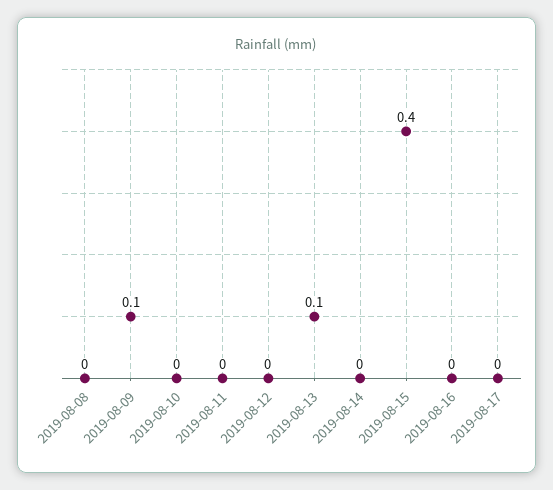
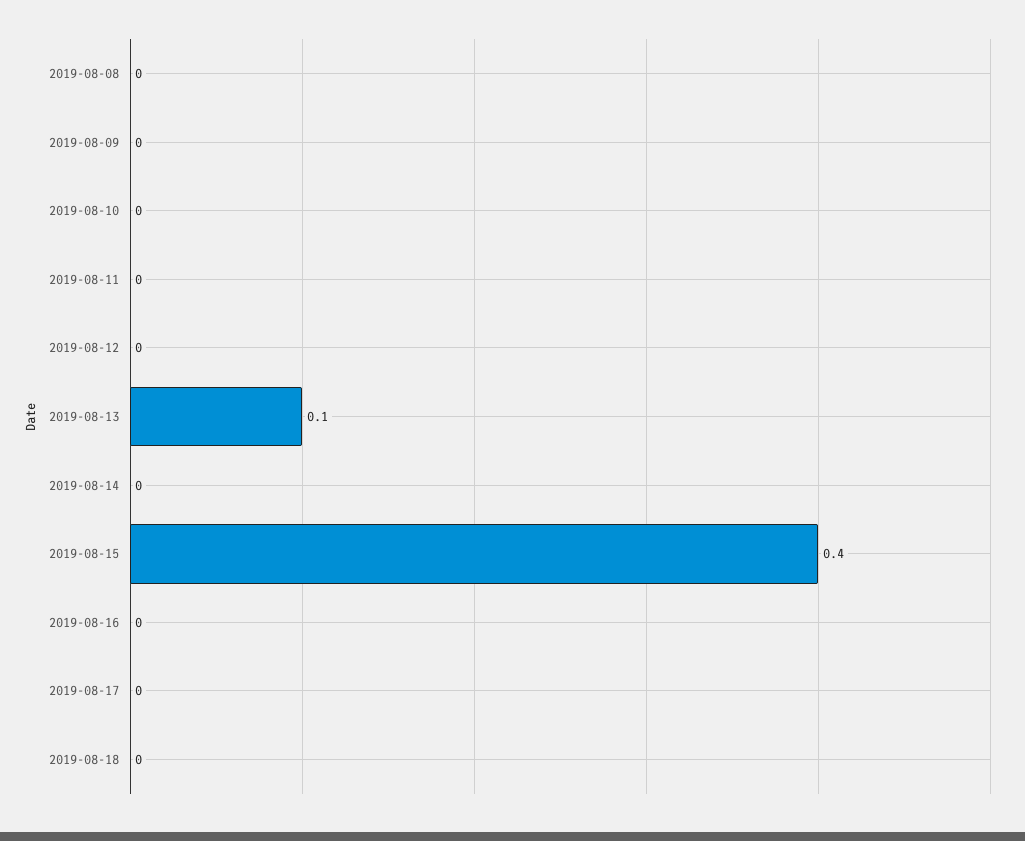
2019-08-09: 0.1 -> 0
2019-08-18: none -> 0

